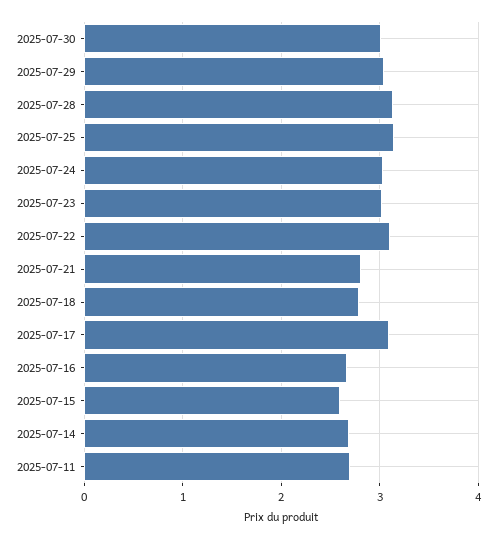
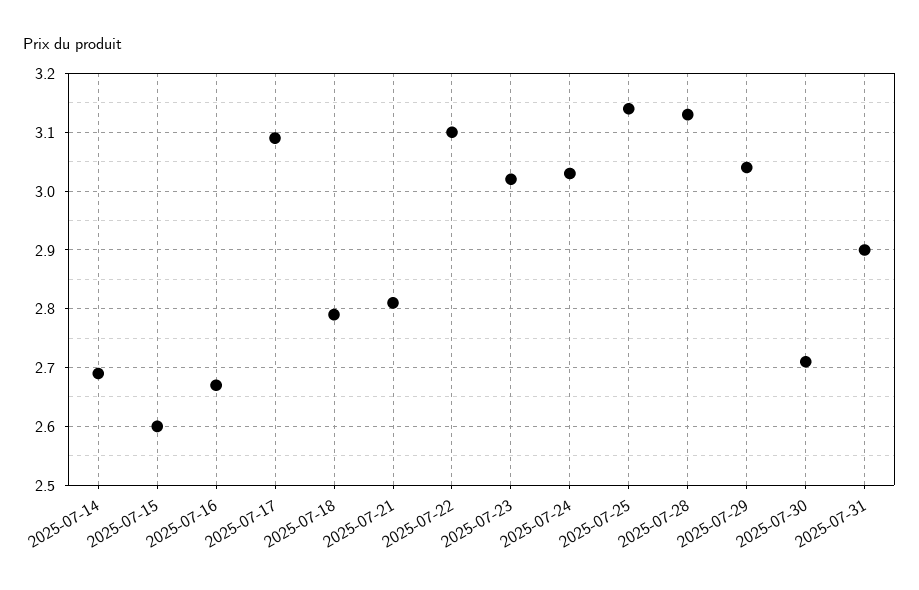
2025-07-30: 3 -> 2.7
2025-07-11: 2.7 -> none
2025-07-31: none -> 2.9

